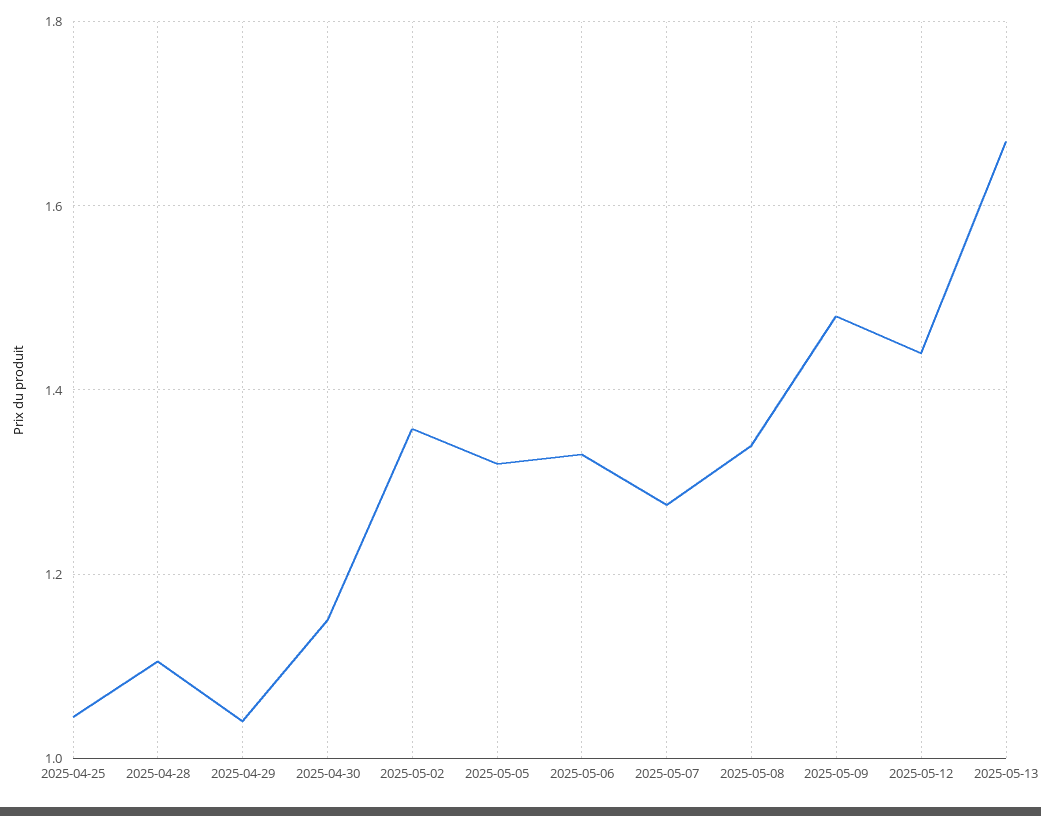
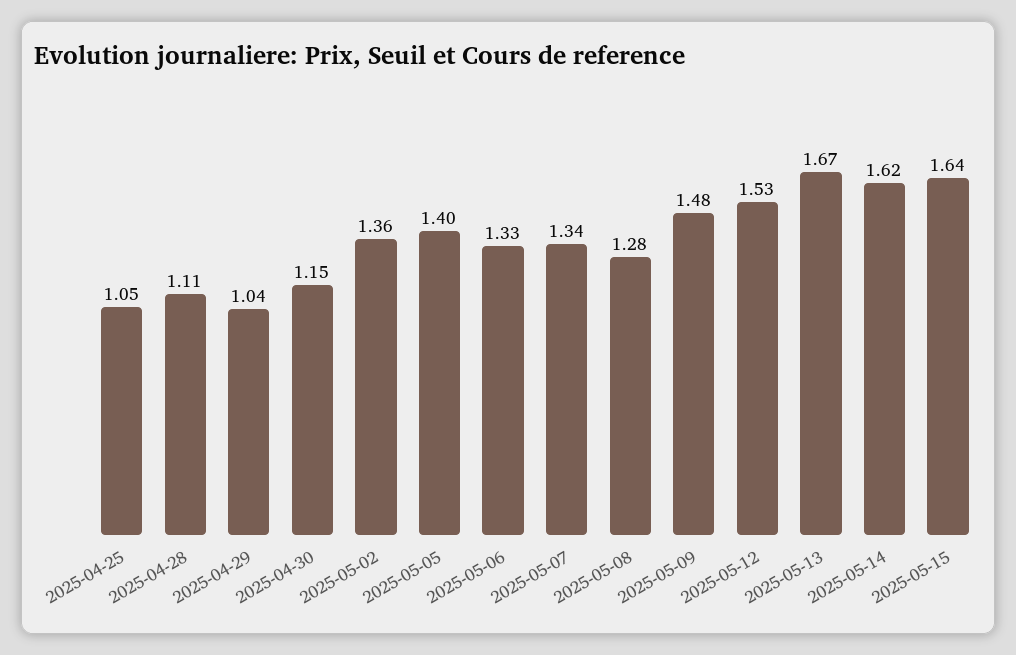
2025-05-05: 1.32 -> 1.4
2025-05-07: 1.28 -> 1.34
2025-05-08: 1.34 -> 1.28
2025-05-12: 1.44 -> 1.53
2025-05-14: none -> 1.62
2025-05-15: none -> 1.64

